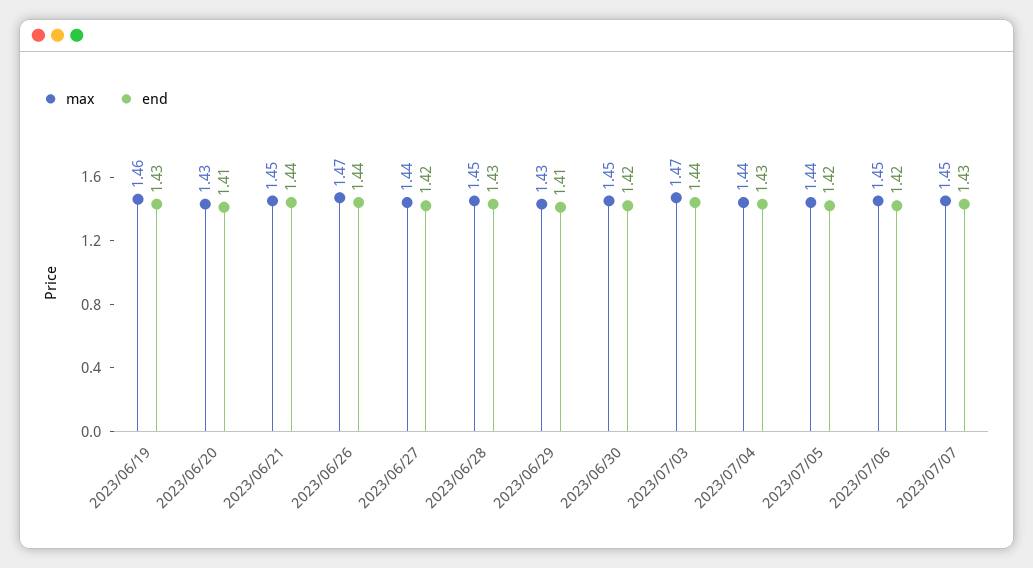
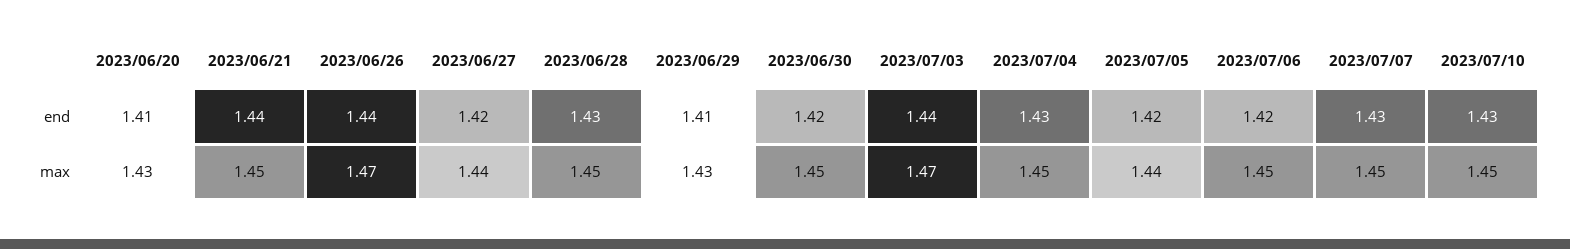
max, 2023/06/19: 1.46 -> none
end, 2023/06/19: 1.43 -> none
max, 2023/07/04: 1.44 -> 1.45
end, 2023/07/10: none -> 1.43
max, 2023/07/10: none -> 1.45

